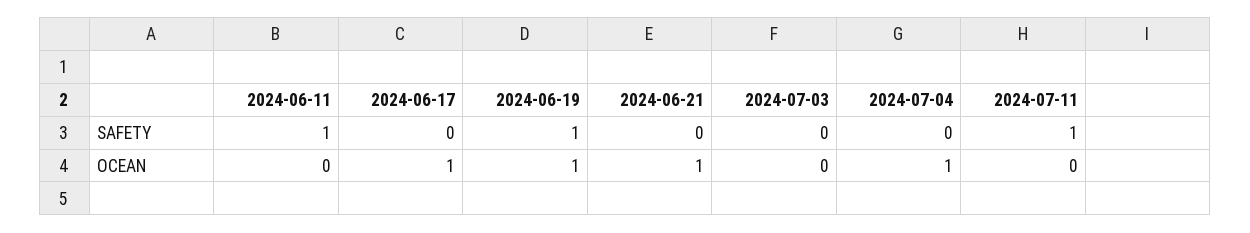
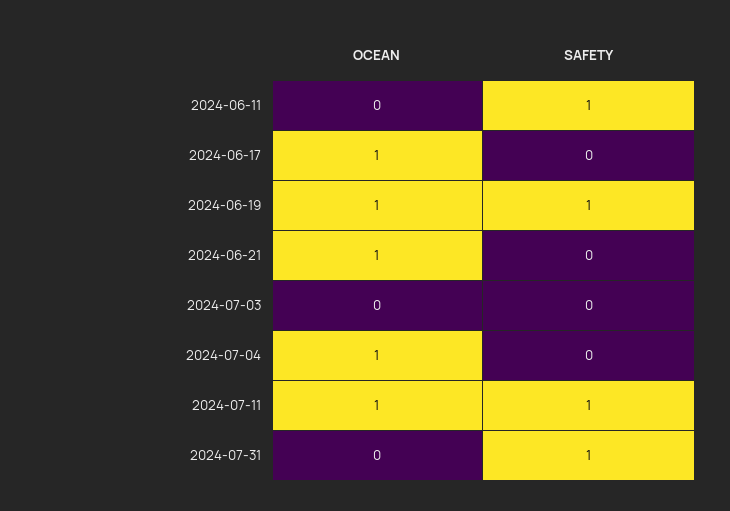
2024-07-11, OCEAN: 0 -> 1
2024-07-31, OCEAN: none -> 0
2024-07-31, SAFETY: none -> 1

